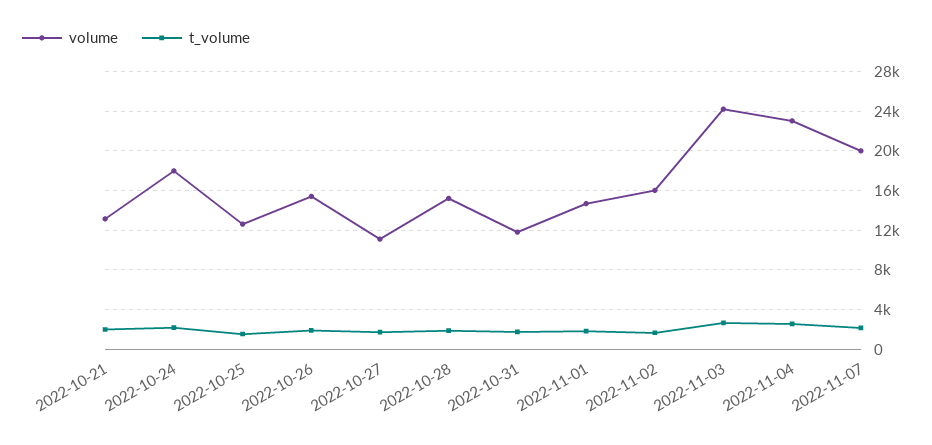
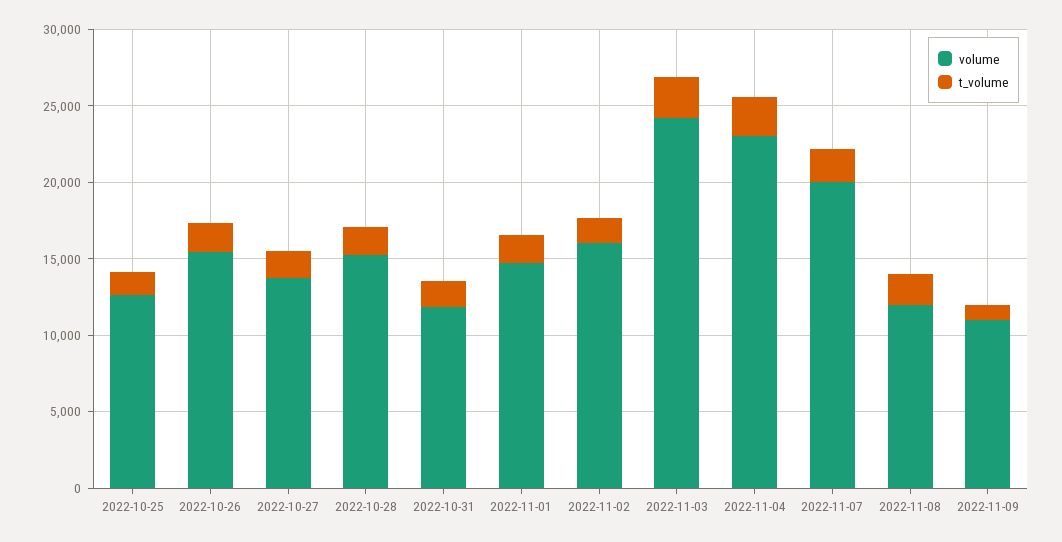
volume, 2022-10-21: 13000 -> none
t_volume, 2022-10-21: 2000 -> none
volume, 2022-10-24: 18000 -> none
t_volume, 2022-10-24: 2000 -> none
volume, 2022-10-27: 11000 -> 14000
volume, 2022-11-08: none -> 12000
t_volume, 2022-11-08: none -> 2000
volume, 2022-11-09: none -> 11000
t_volume, 2022-11-09: none -> 1000

